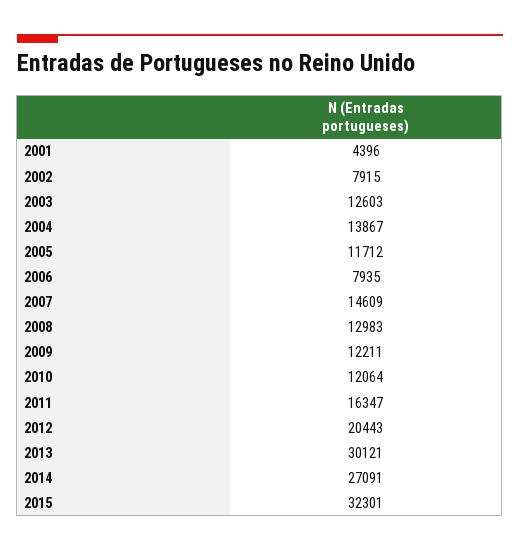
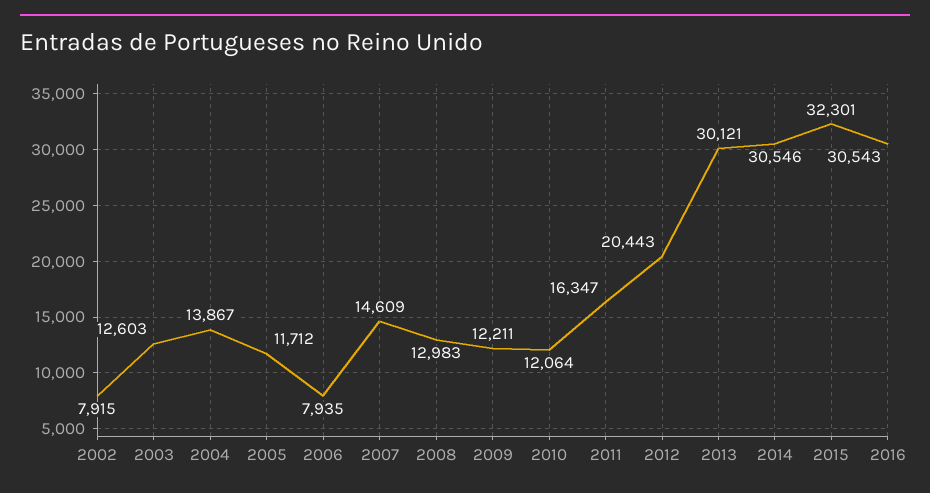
2001: 4396 -> none
2014: 27091 -> 30546
2016: none -> 30543

